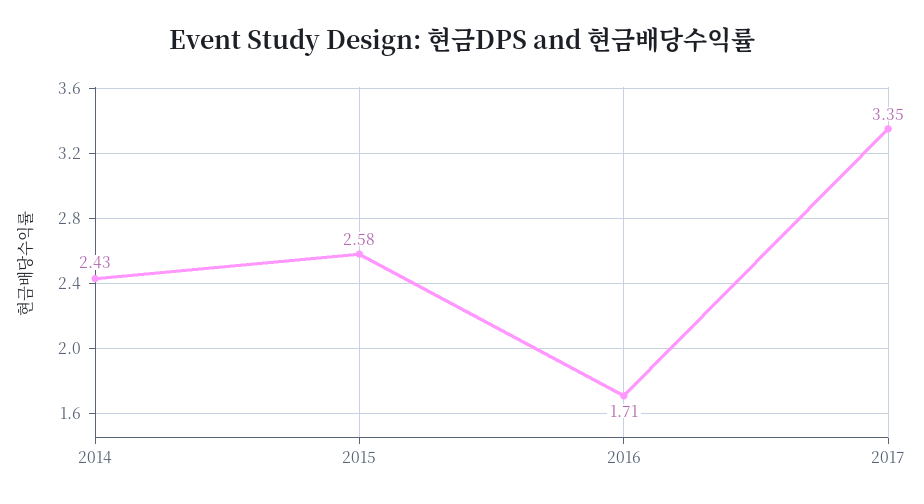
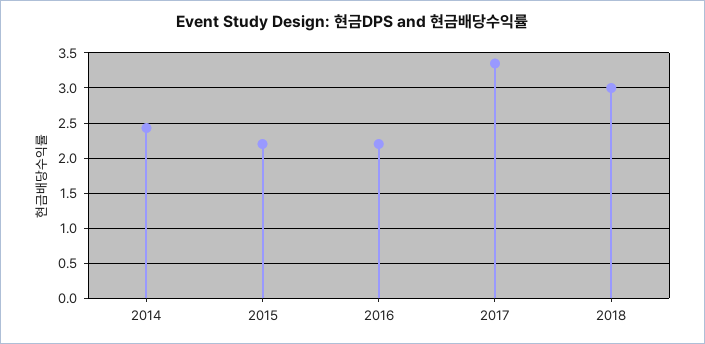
2015: 2.58 -> 2.2
2016: 1.71 -> 2.2
2018: none -> 3

